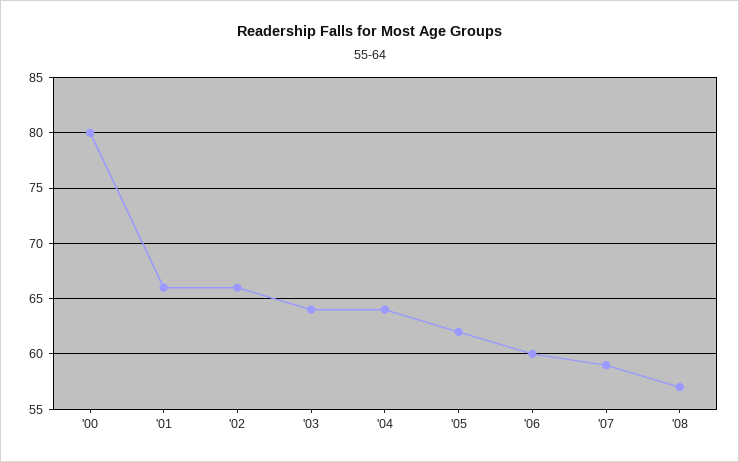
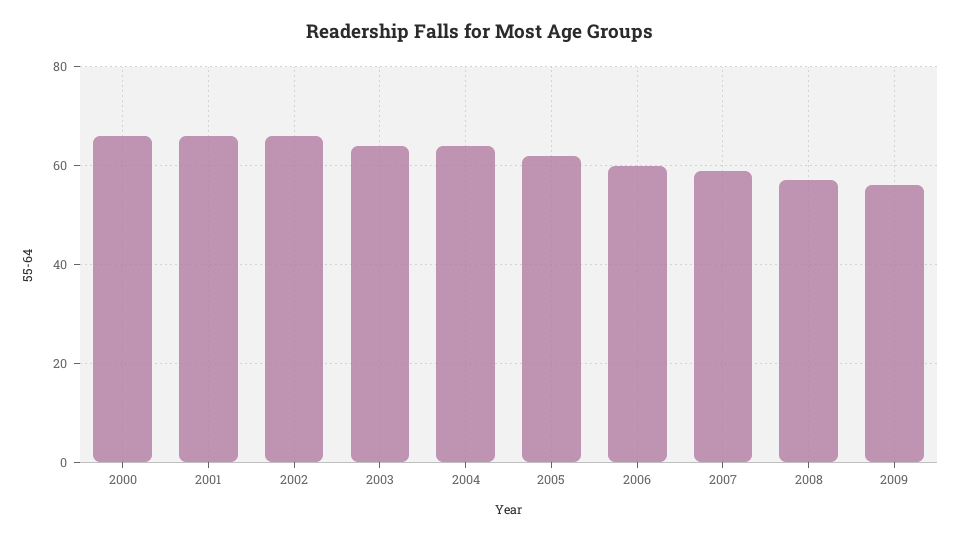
'00: 80 -> 65
2009: none -> 55

